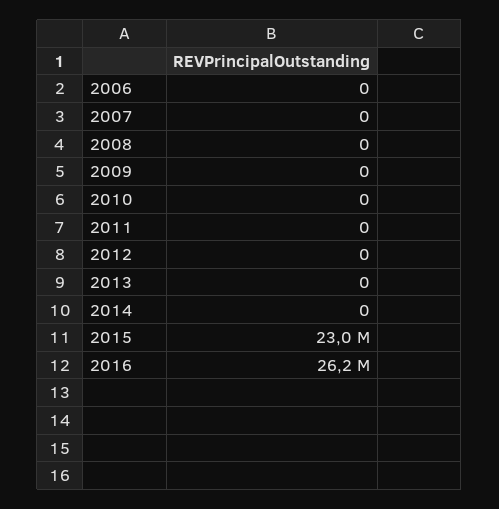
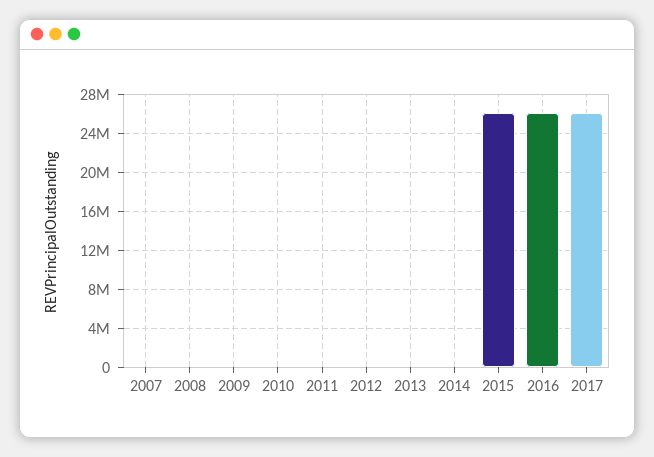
2006: 0 -> none
2015: 23000000 -> 26000000
2017: none -> 26000000

